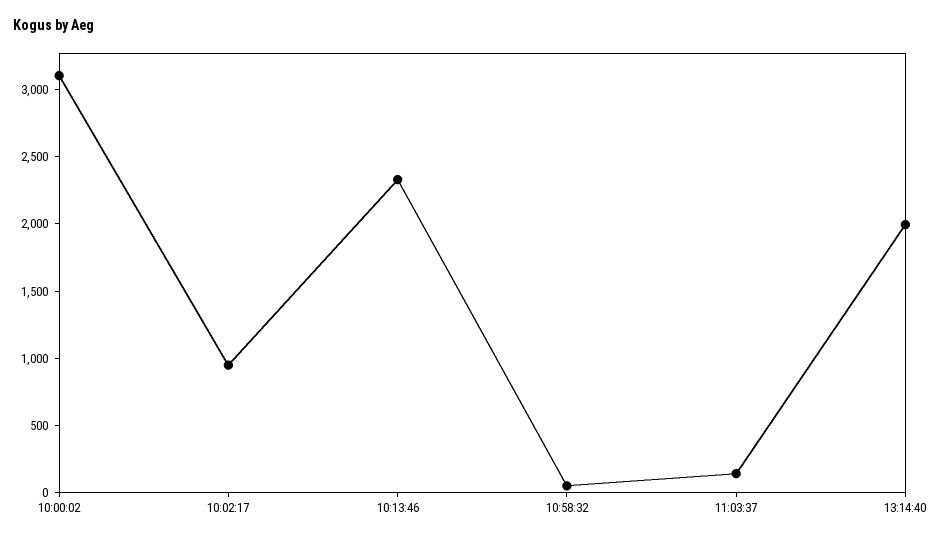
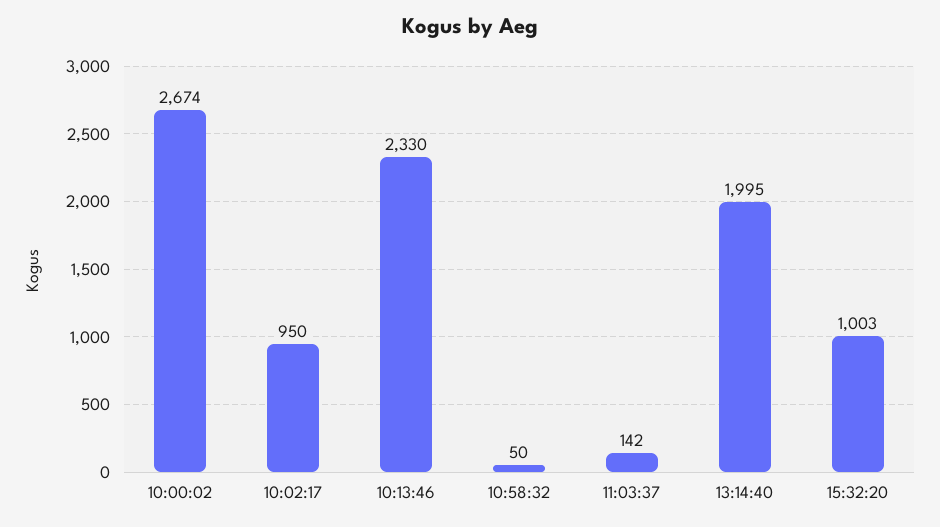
10:00:02: 3100 -> 2674
15:32:20: none -> 1003

